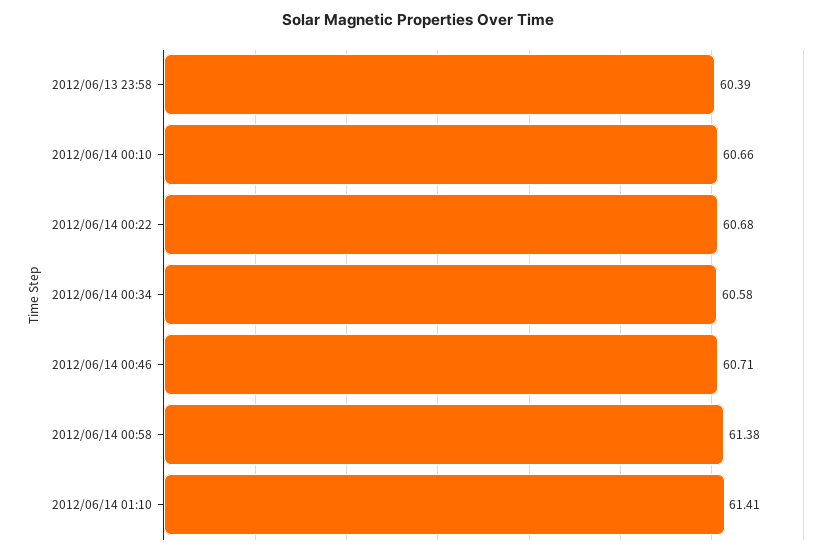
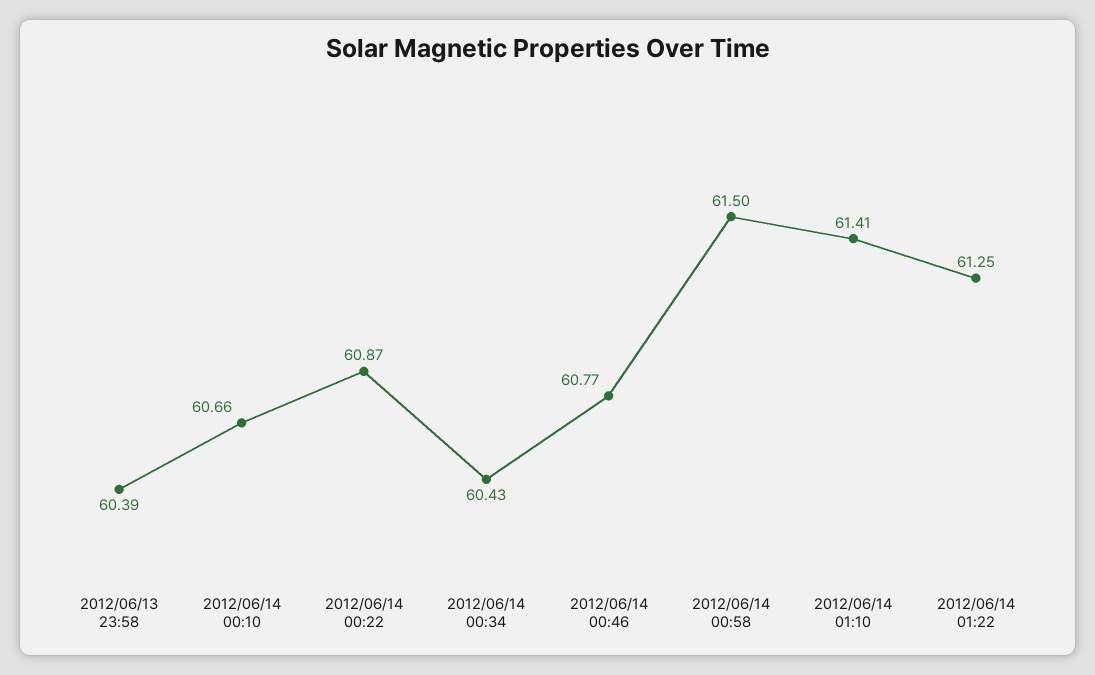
2012/06/14 00:22: 60.68 -> 60.87
2012/06/14 00:34: 60.58 -> 60.43
2012/06/14 00:46: 60.71 -> 60.77
2012/06/14 00:58: 61.38 -> 61.5
2012/06/14 01:22: none -> 61.25

